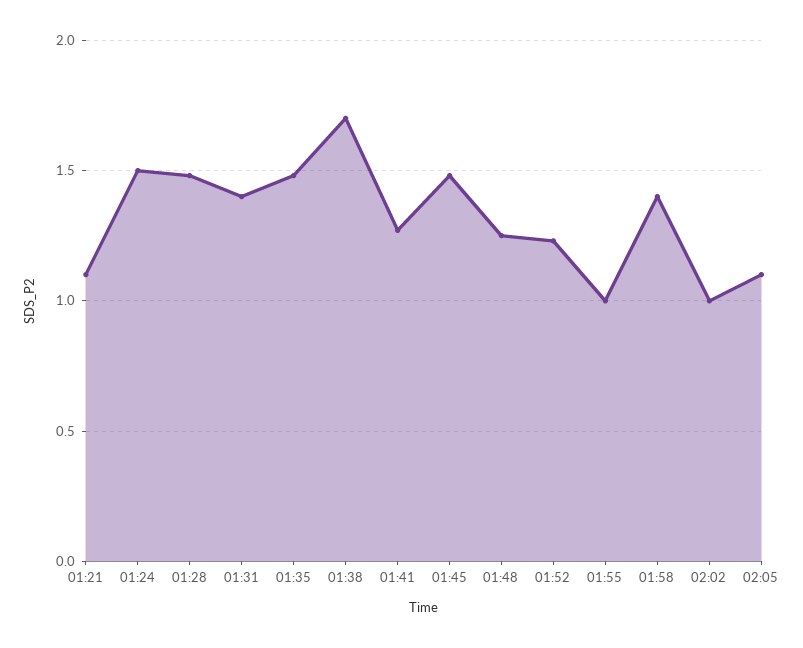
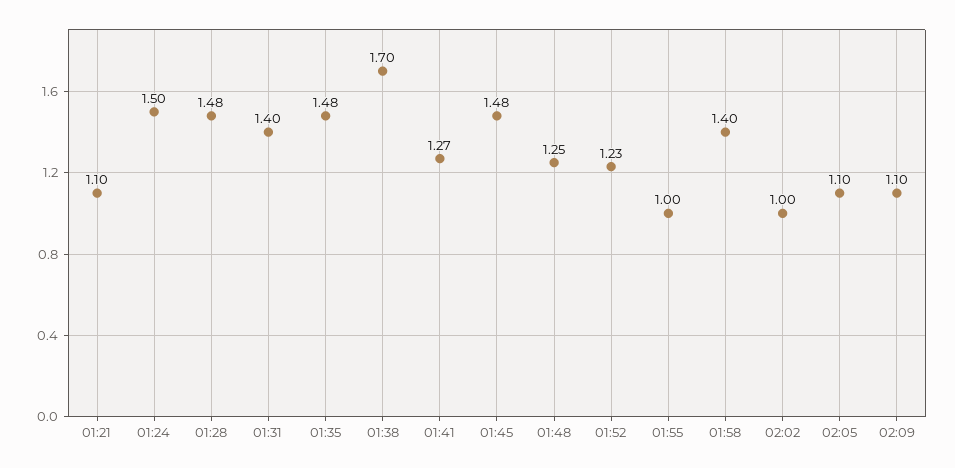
02:09: none -> 1.1

